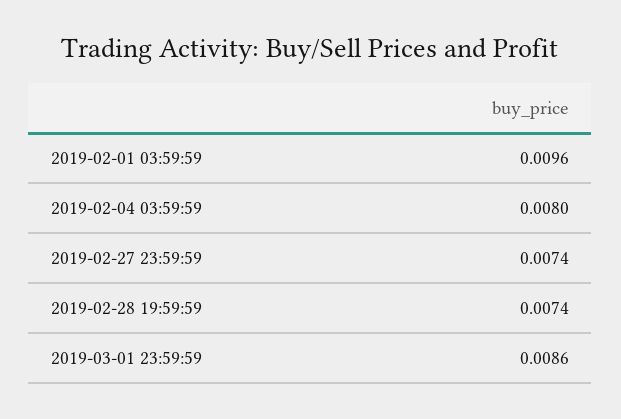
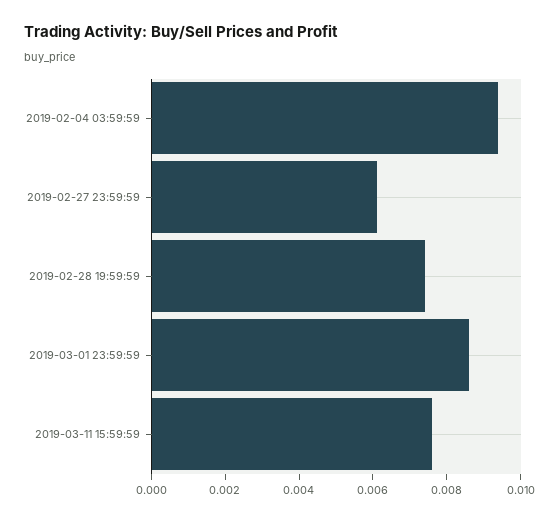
2019-02-01 03:59:59: 0.0096 -> none
2019-02-04 03:59:59: 0.008 -> 0.0095
2019-02-27 23:59:59: 0.0074 -> 0.006
2019-03-11 15:59:59: none -> 0.0075

